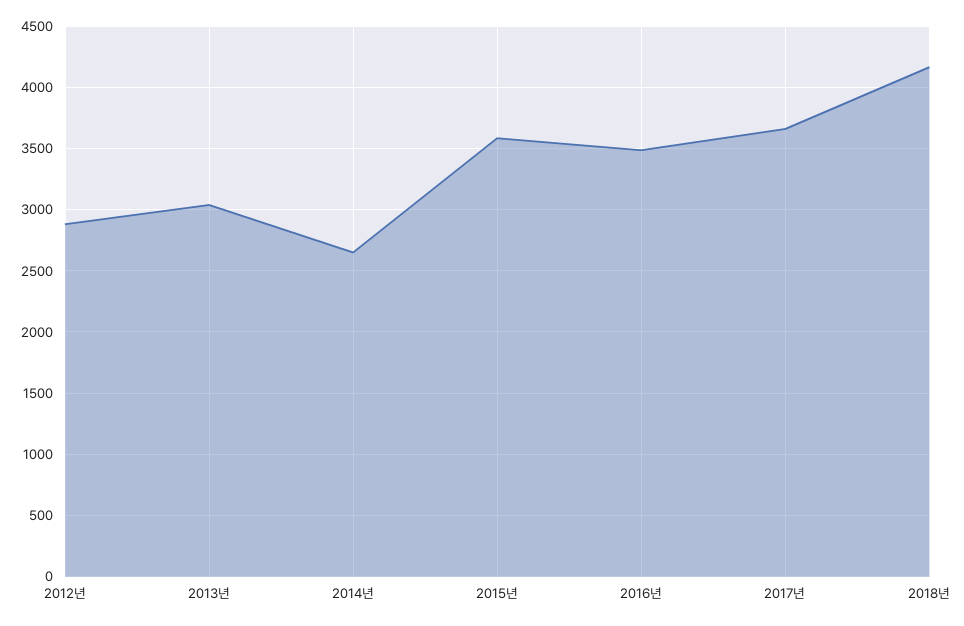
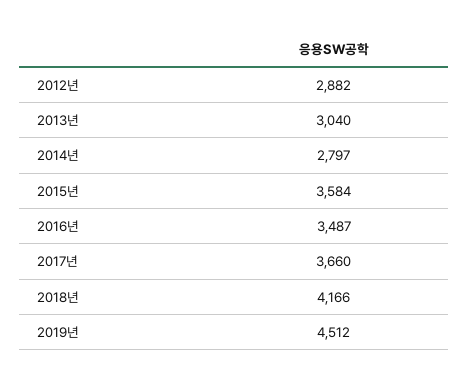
2014년: 2650 -> 2797
2019년: none -> 4512

